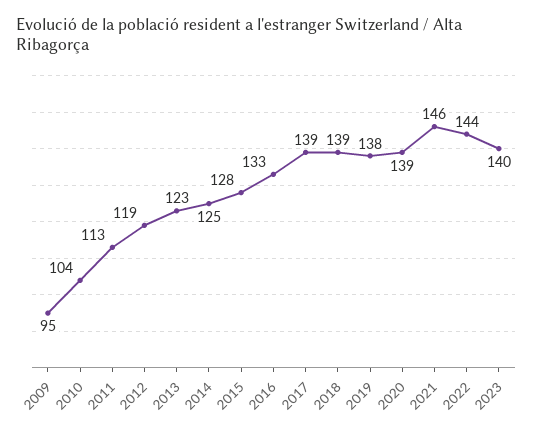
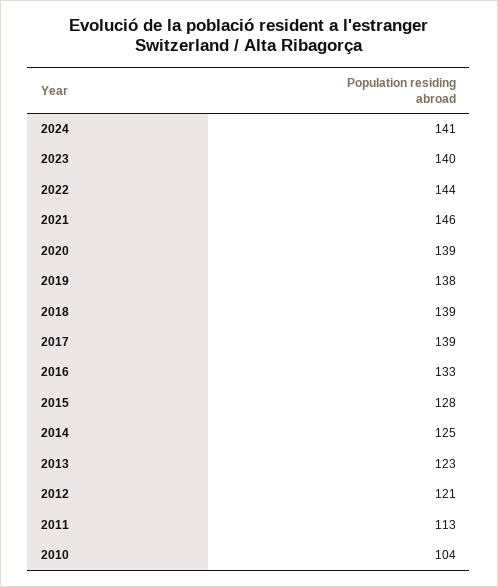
2009: 95 -> none
2012: 119 -> 121
2024: none -> 141

